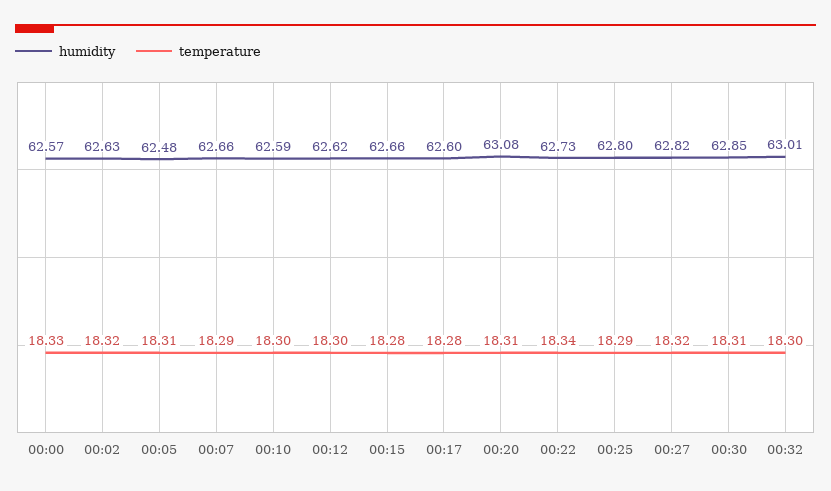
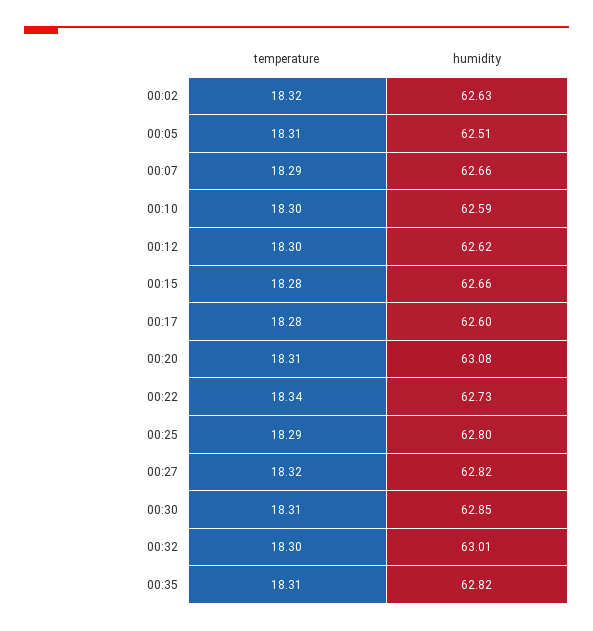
humidity, 00:00: 62.57 -> none
temperature, 00:00: 18.33 -> none
humidity, 00:05: 62.48 -> 62.51
temperature, 00:35: none -> 18.31
humidity, 00:35: none -> 62.82

